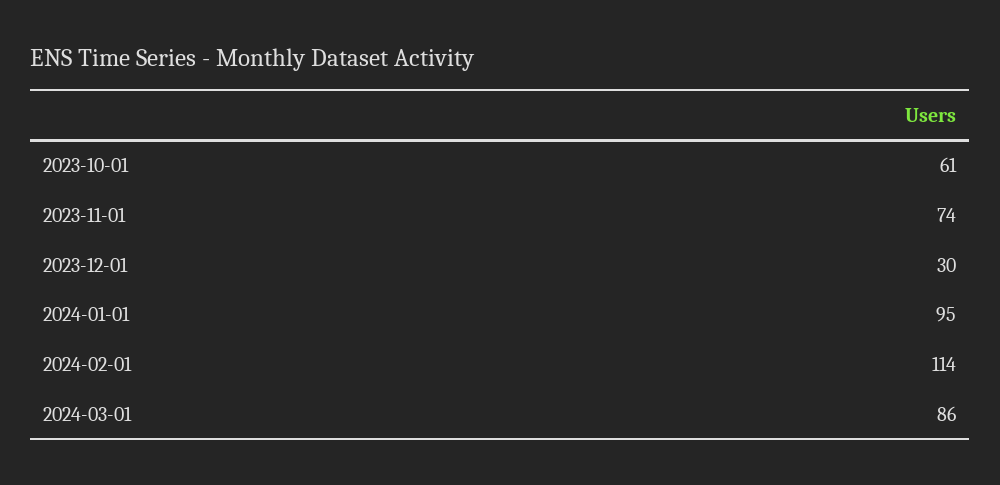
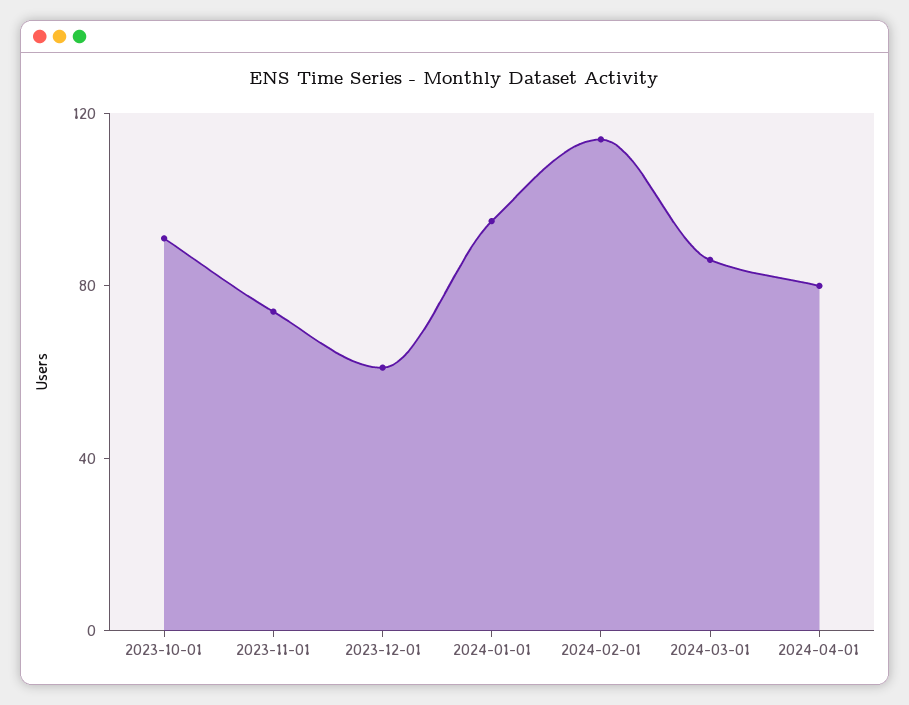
2023-10-01: 61 -> 90
2023-12-01: 30 -> 60
2024-04-01: none -> 80

